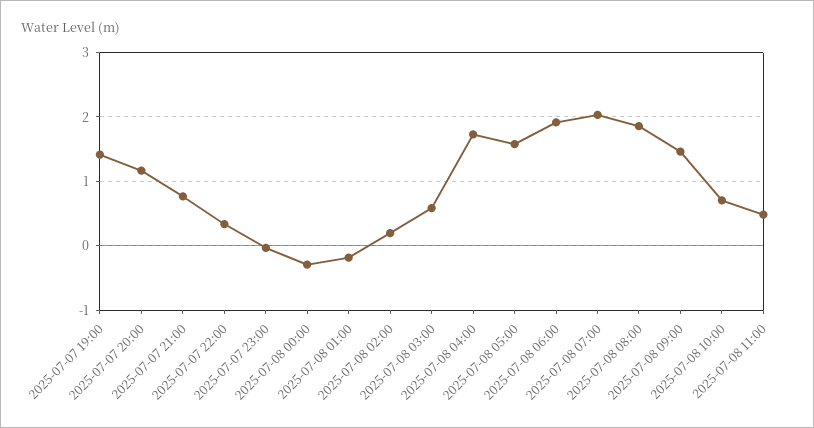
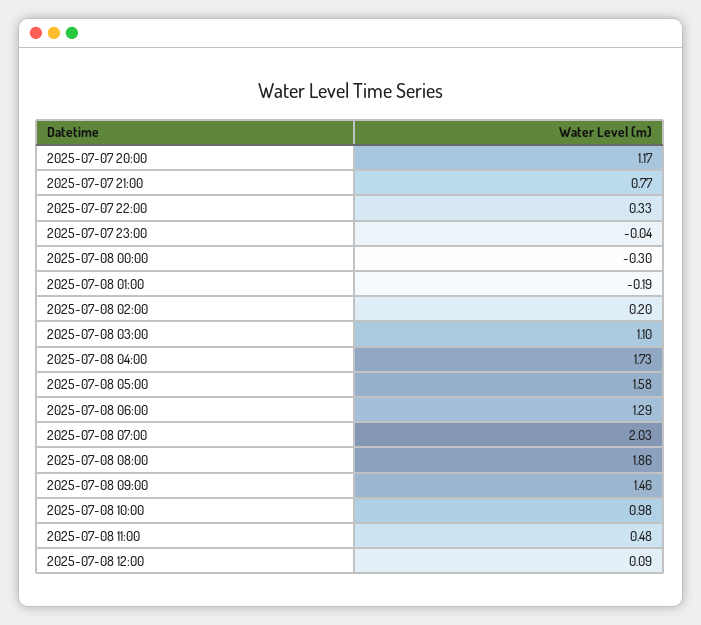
2025-07-07 19:00: 1.4 -> none
2025-07-08 03:00: 0.6 -> 1.1
2025-07-08 06:00: 1.9 -> 1.29
2025-07-08 10:00: 0.7 -> 0.98
2025-07-08 12:00: none -> 0.09

